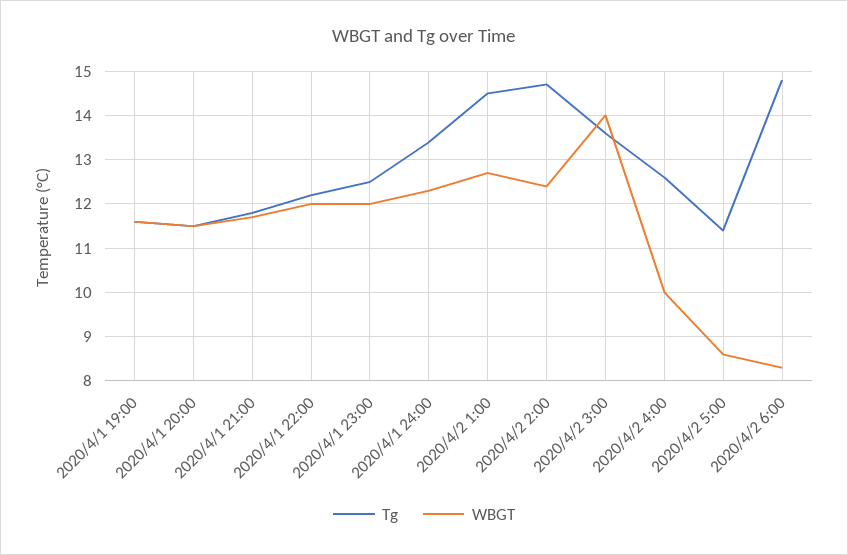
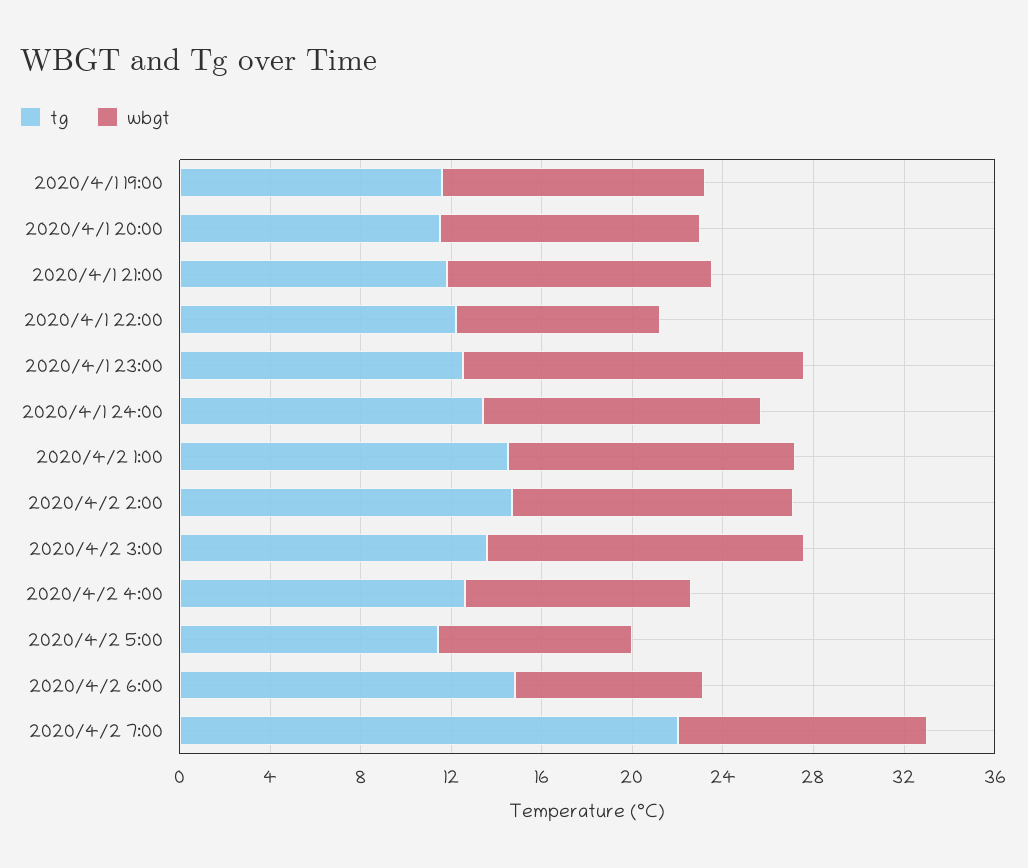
WBGT, 2020/4/1 22:00: 12 -> 9
WBGT, 2020/4/1 23:00: 12 -> 15
Tg, 2020/4/2 7:00: none -> 22
WBGT, 2020/4/2 7:00: none -> 11

